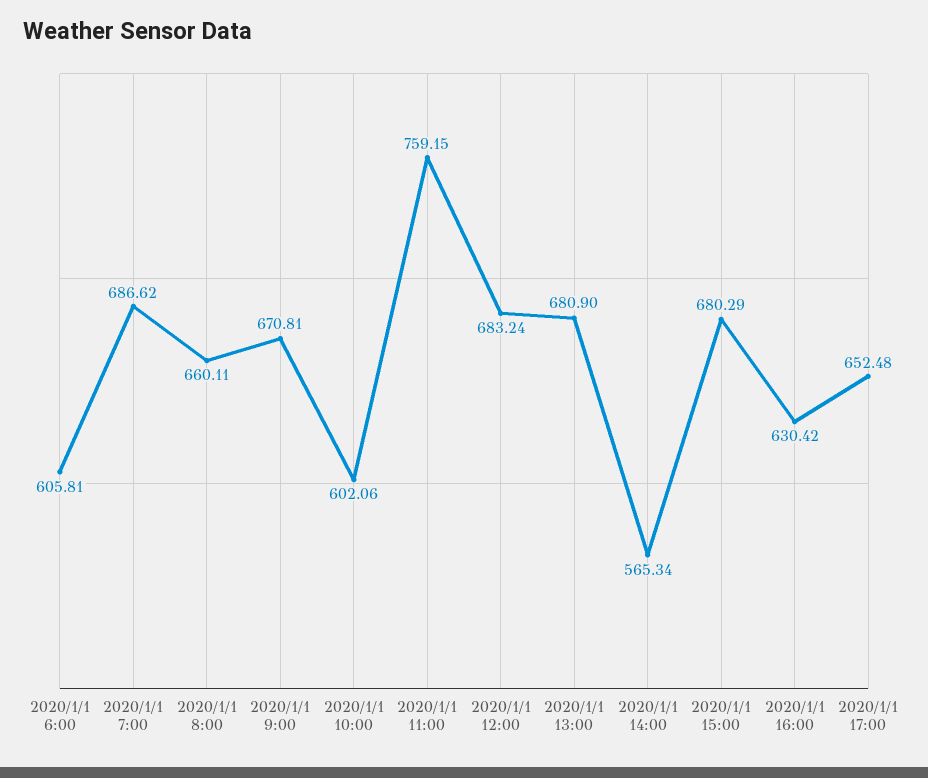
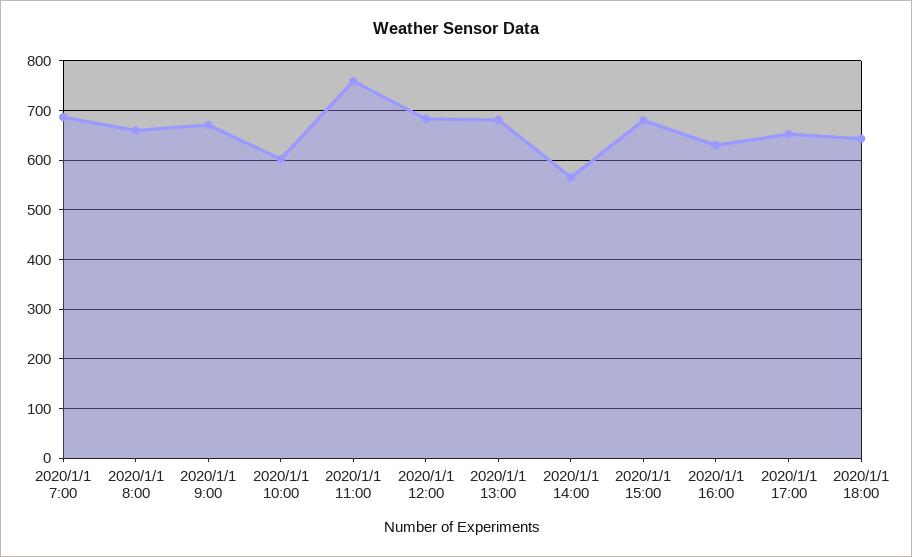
2020/1/1 6:00: 605.81 -> none
2020/1/1 18:00: none -> 640

